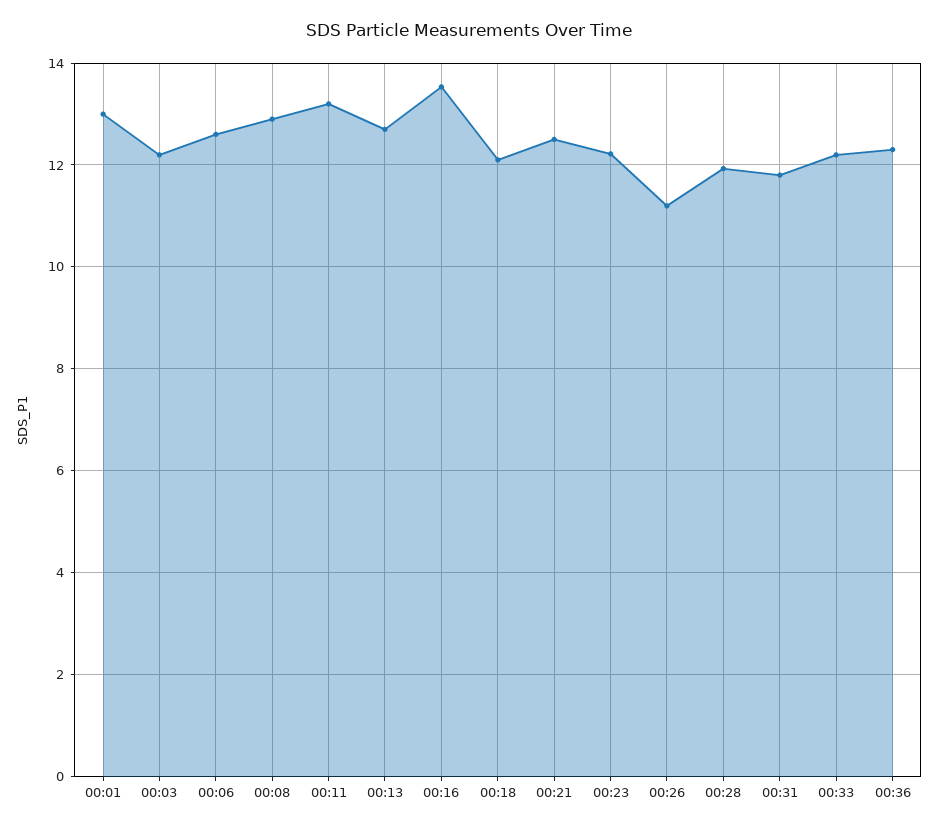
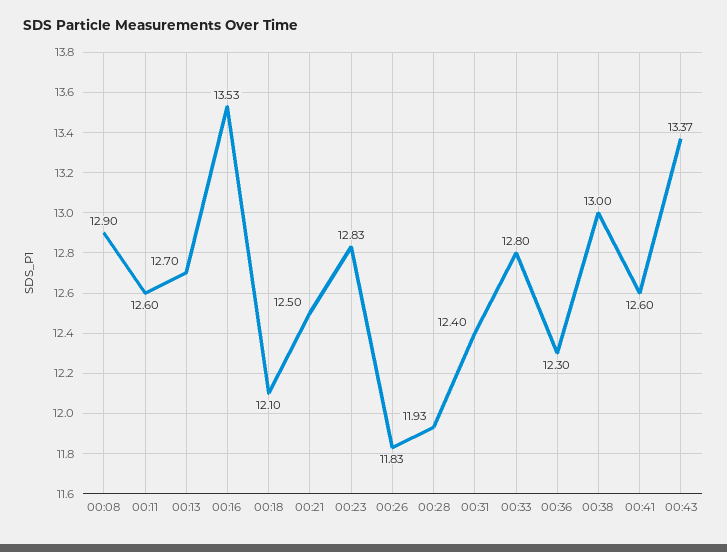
00:01: 13 -> none
00:03: 12.2 -> none
00:06: 12.6 -> none
00:11: 13.2 -> 12.6
00:23: 12.2 -> 12.83
00:26: 11.2 -> 11.83
00:31: 11.8 -> 12.4
00:33: 12.2 -> 12.8
00:38: none -> 13
00:41: none -> 12.6
00:43: none -> 13.37

